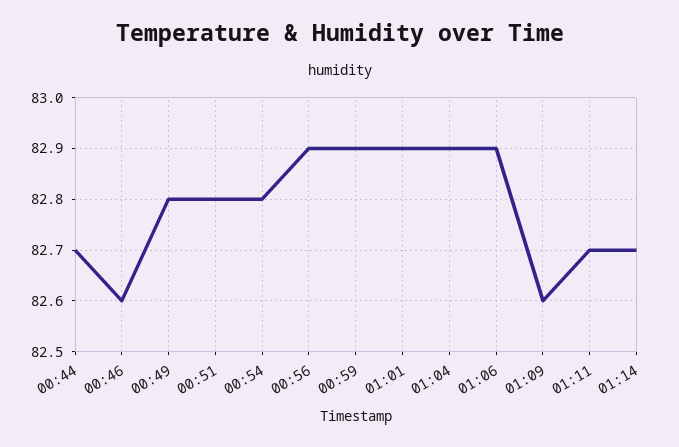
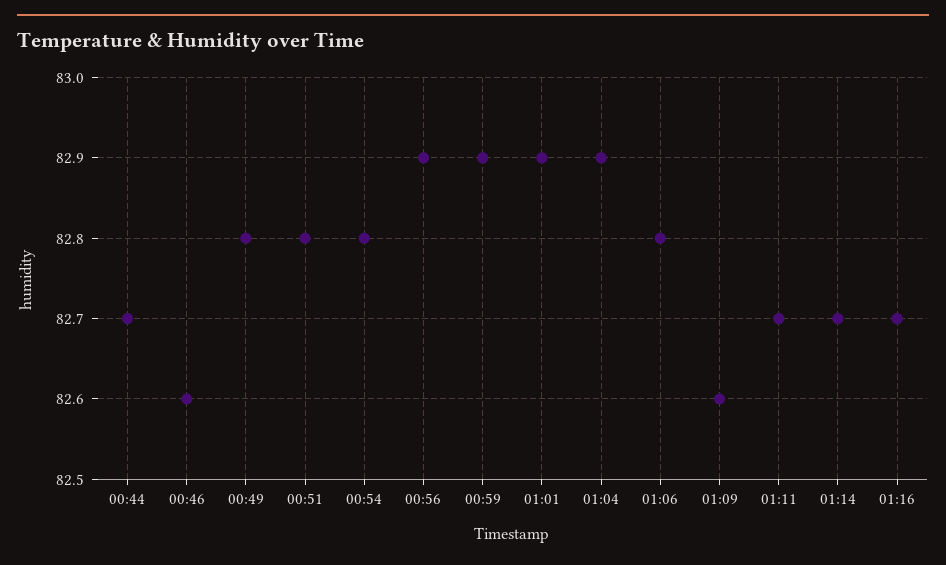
01:06: 82.9 -> 82.8
01:16: none -> 82.7

